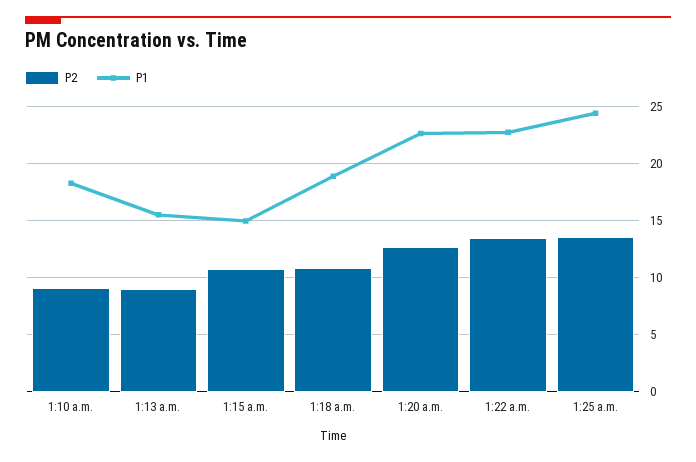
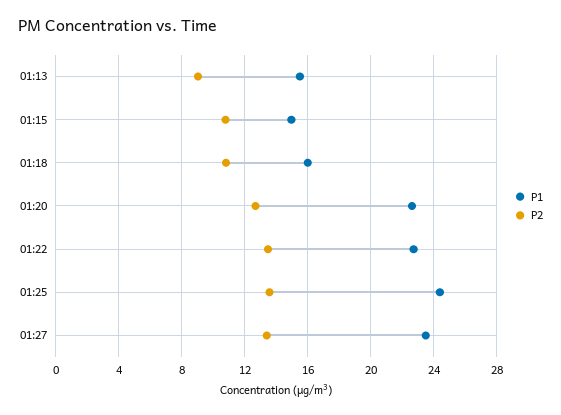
P2, 1:10 a.m.: 9 -> none
P1, 1:10 a.m.: 18 -> none
P1, 1:18 a.m.: 19 -> 16
P1, 01:27: none -> 23.5
P2, 01:27: none -> 13.5

